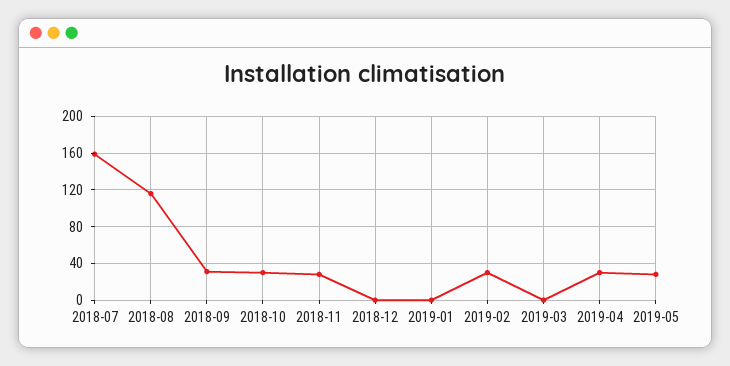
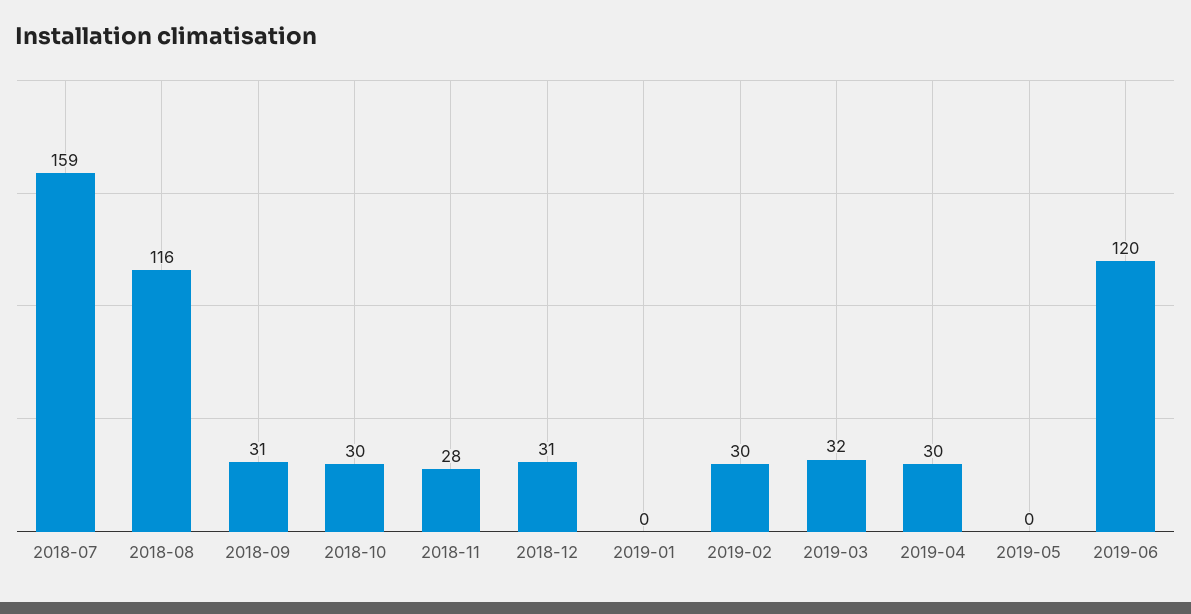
2018-12: 0 -> 31
2019-03: 0 -> 32
2019-05: 30 -> 0
2019-06: none -> 120

